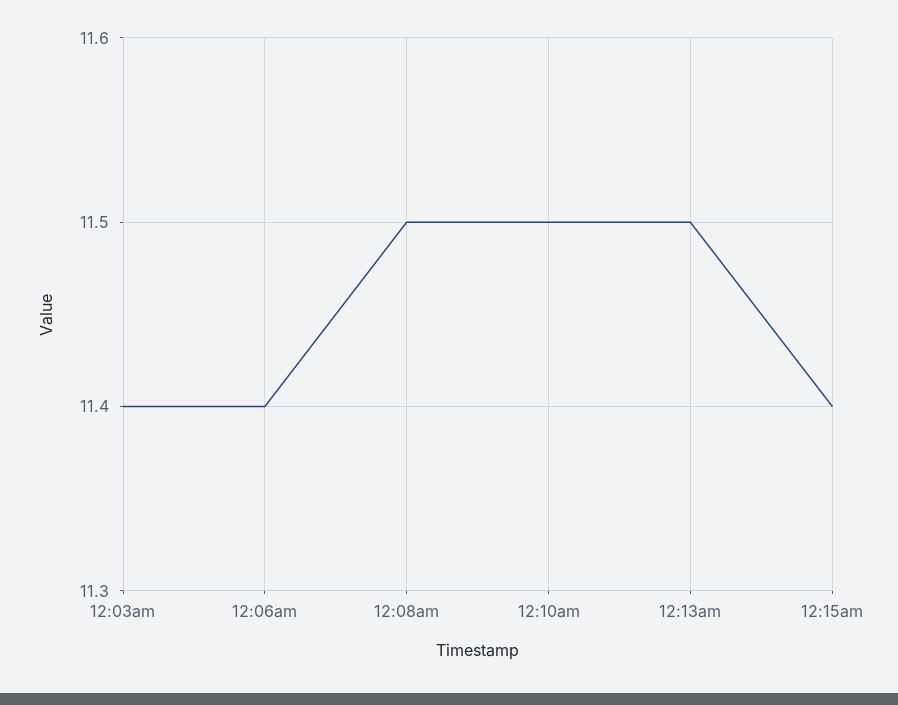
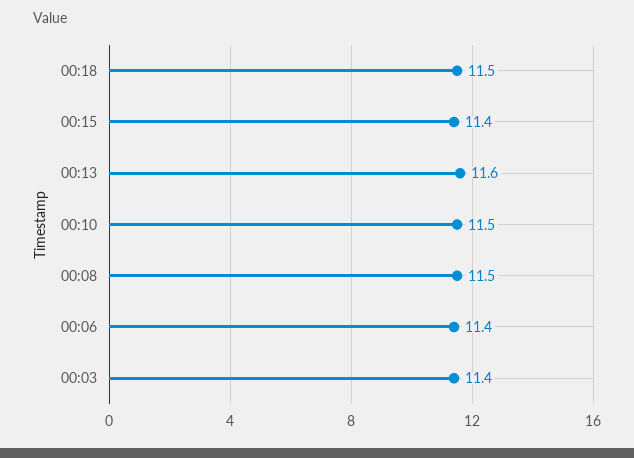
12:13am: 11.5 -> 11.6
00:18: none -> 11.5

